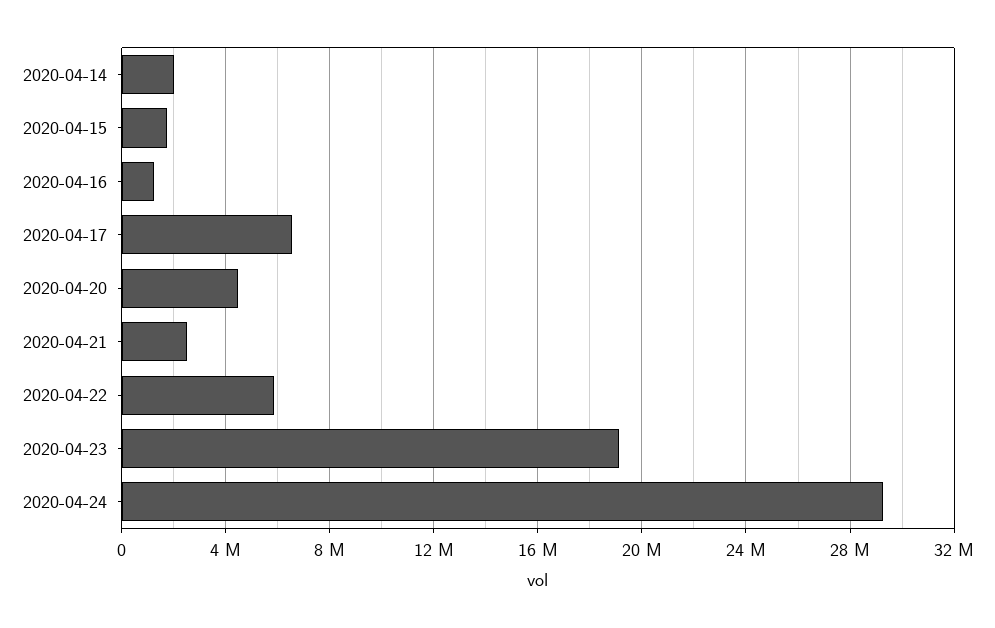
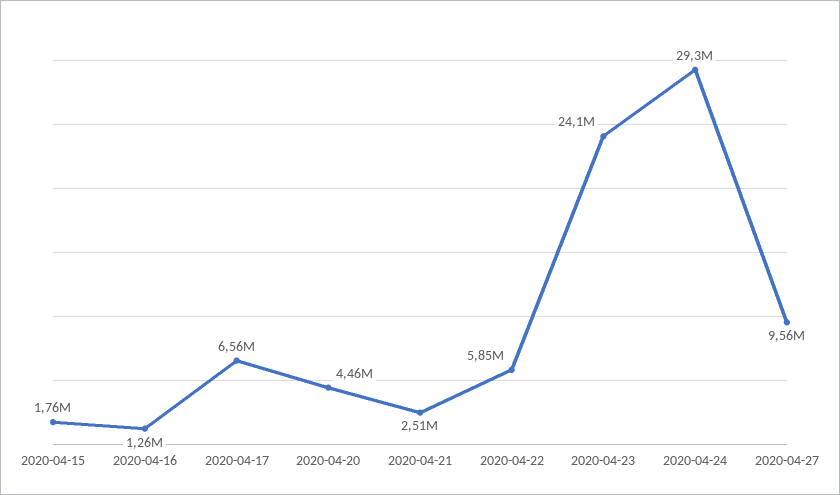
2020-04-14: 2000000 -> none
2020-04-23: 19000000 -> 24100000
2020-04-27: none -> 9560000

